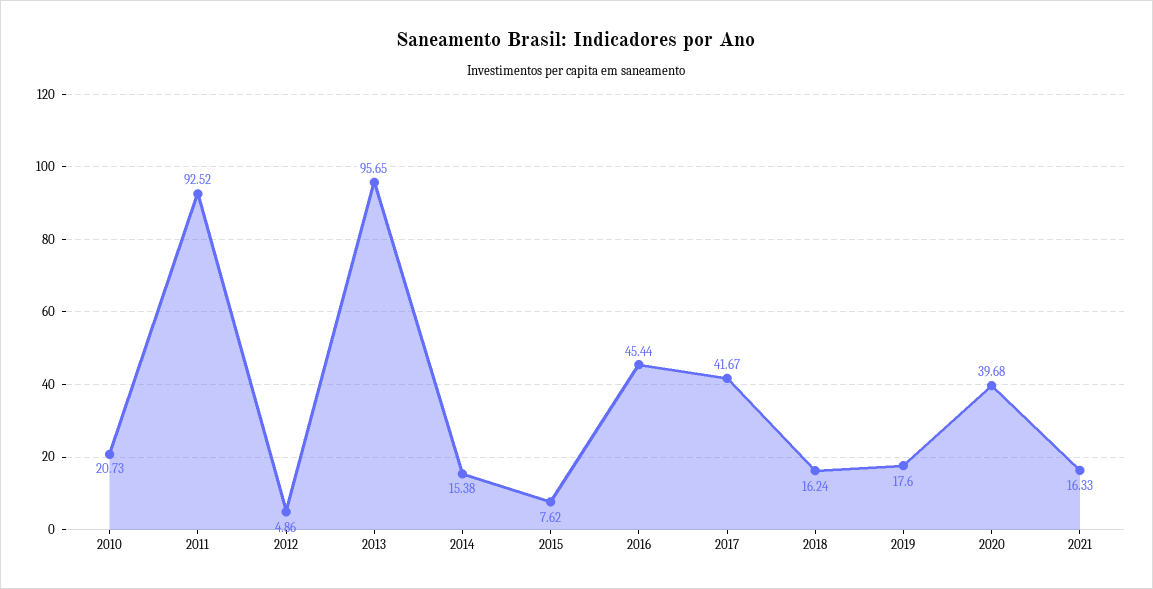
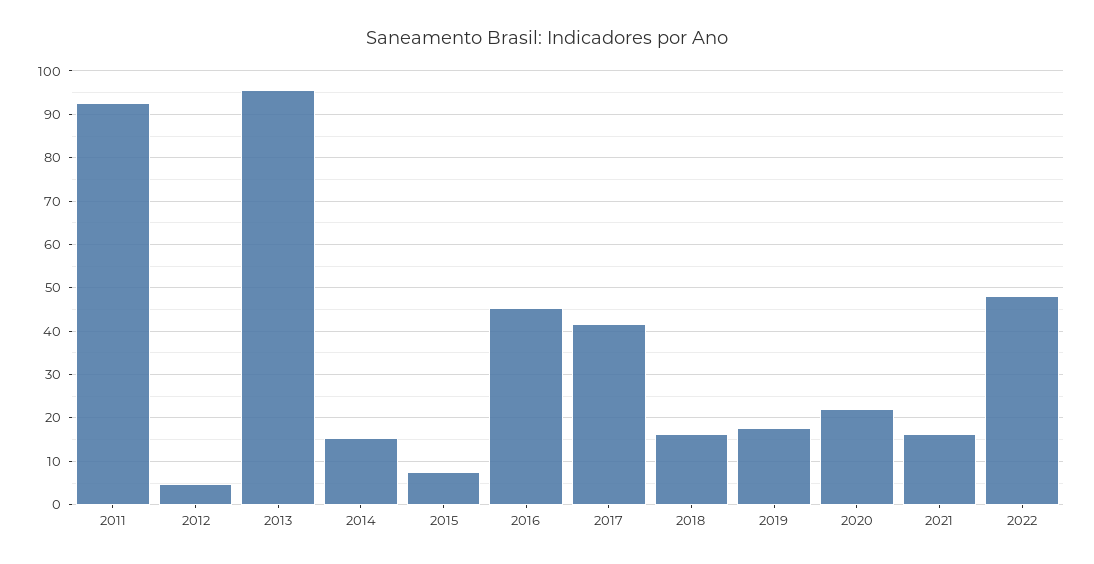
2010: 20.73 -> none
2020: 39.68 -> 22
2022: none -> 48

